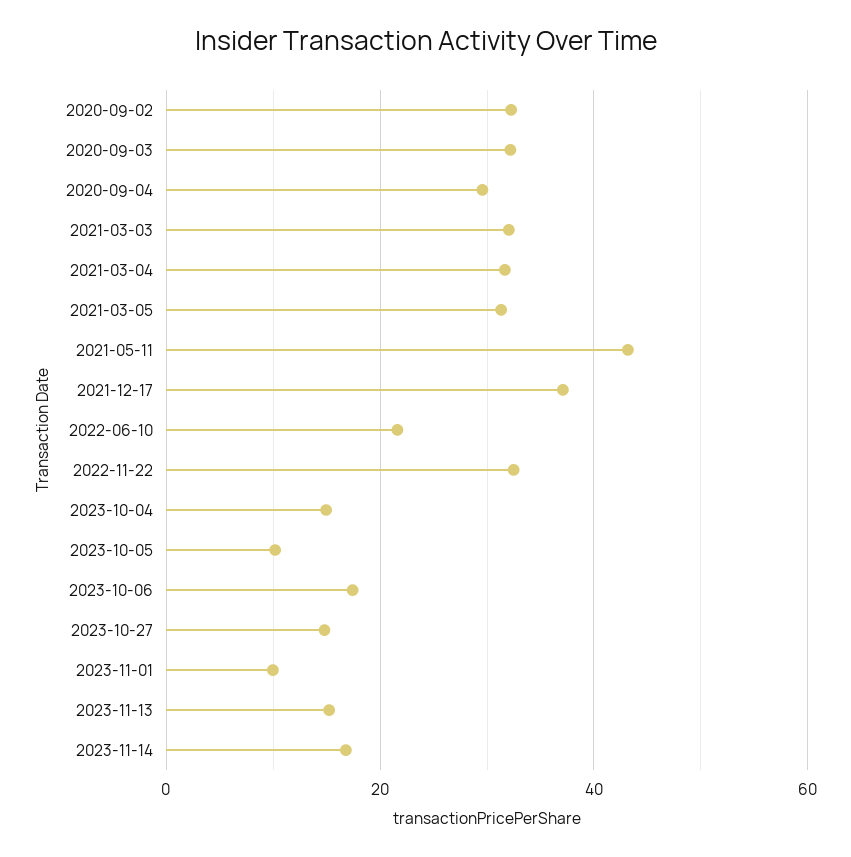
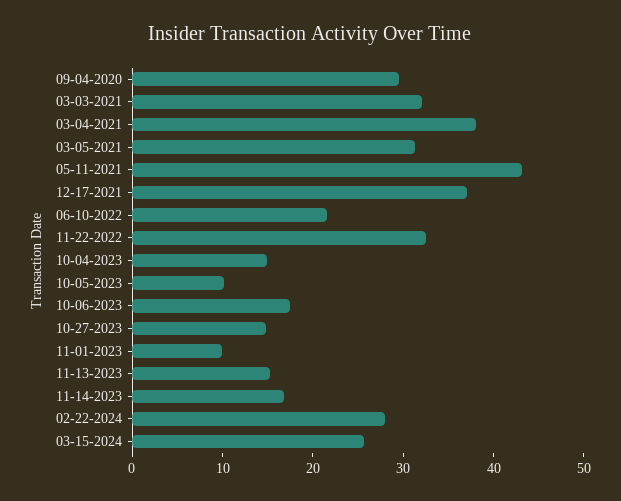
2020-09-02: 32 -> none
2020-09-03: 32 -> none
2021-03-04: 32 -> 38
02-22-2024: none -> 28
03-15-2024: none -> 26

